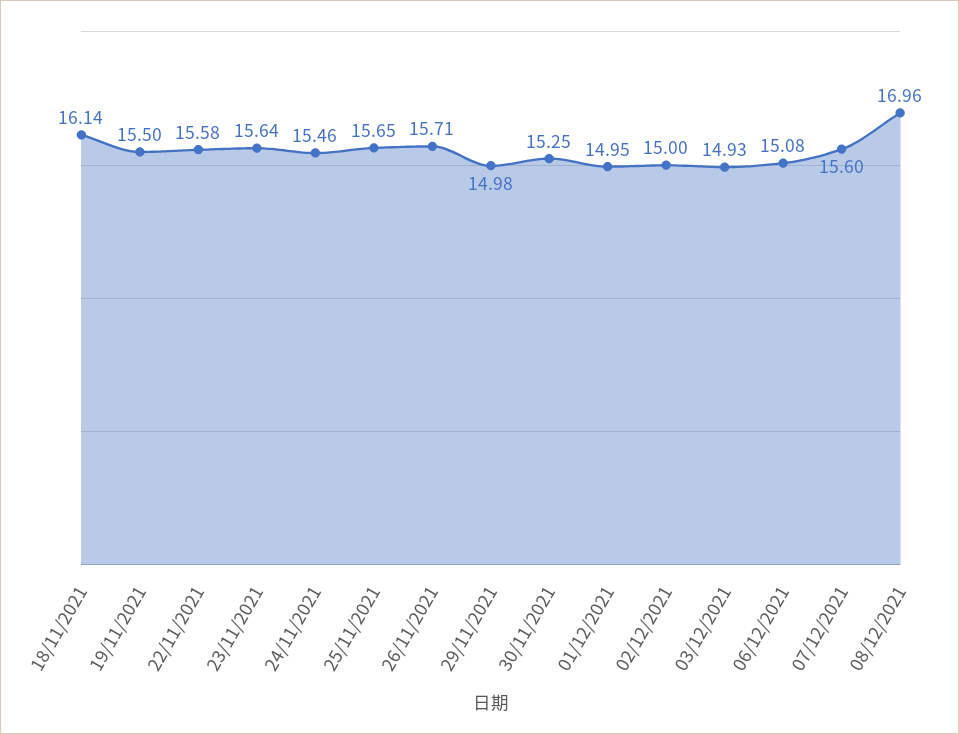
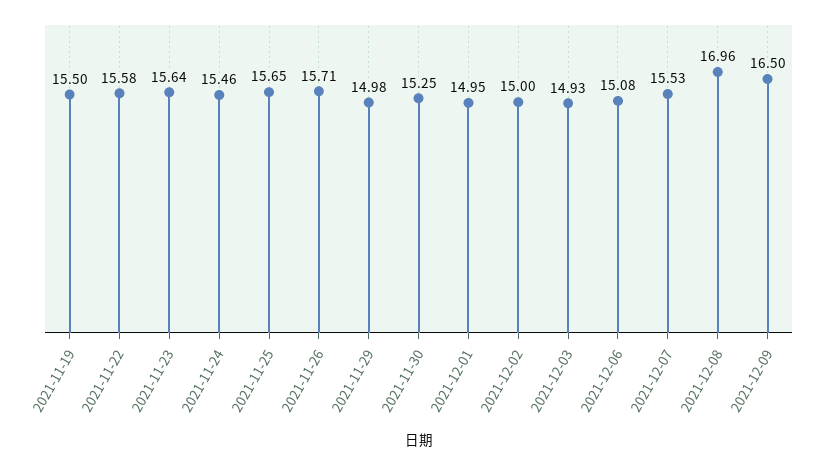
18/11/2021: 16.14 -> none
07/12/2021: 15.6 -> 15.53
2021-12-09: none -> 16.5

